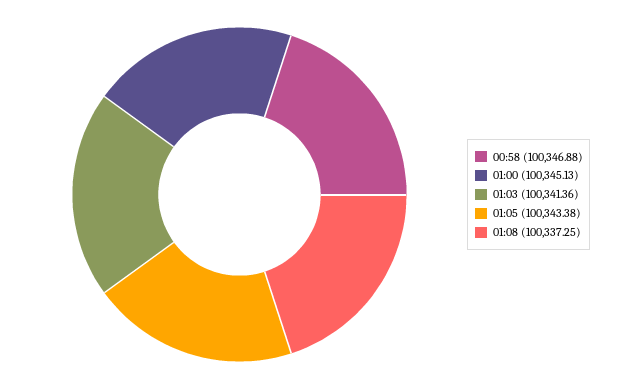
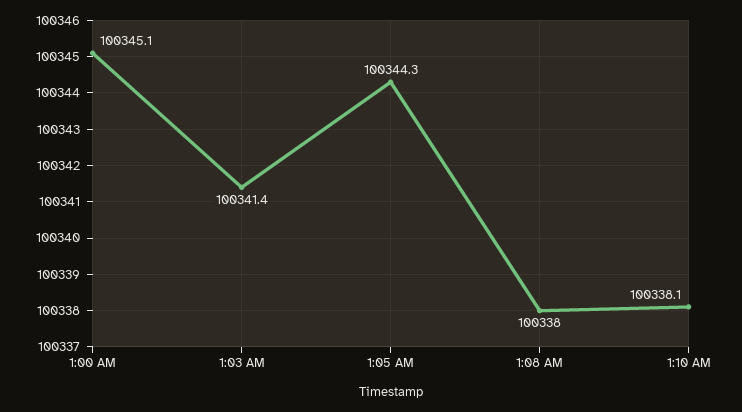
00:58: 100346.88 -> none
01:05: 100343.38 -> 100344.3
01:08: 100337.25 -> 100338
1:10 AM: none -> 100338.1

